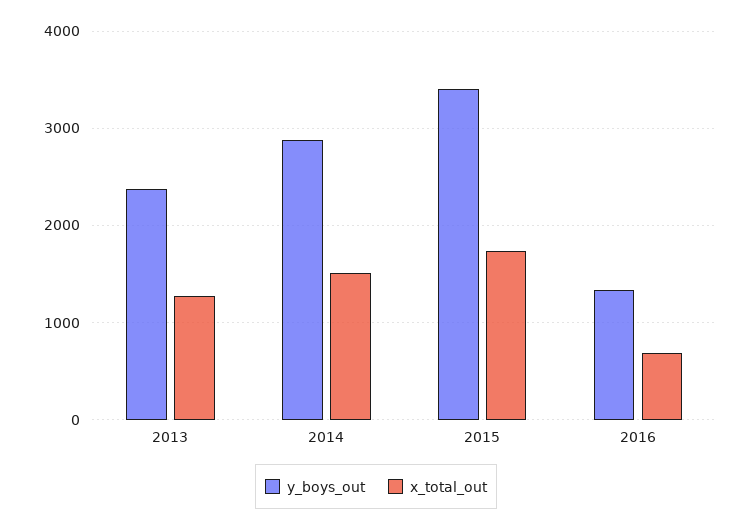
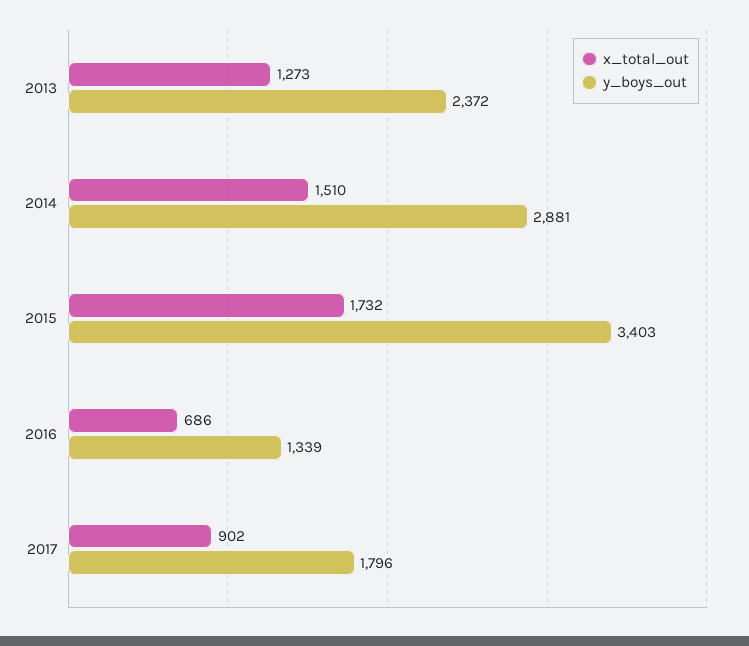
x_total_out, 2017: none -> 902
y_boys_out, 2017: none -> 1796

